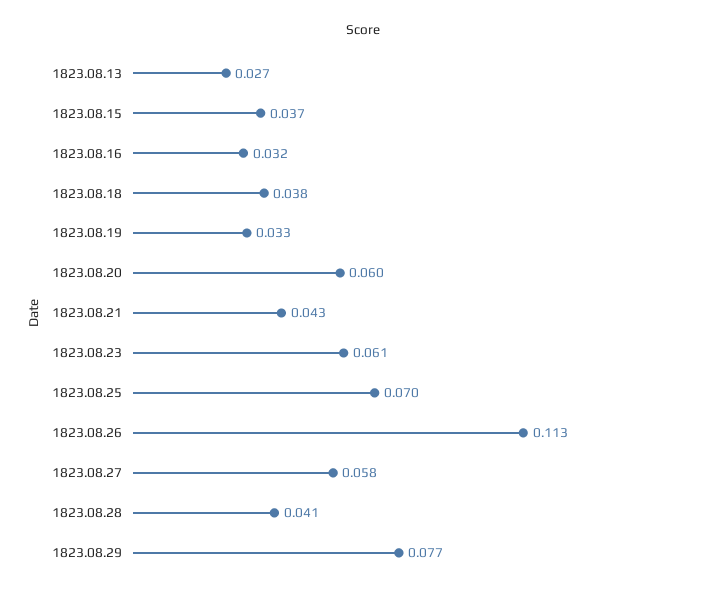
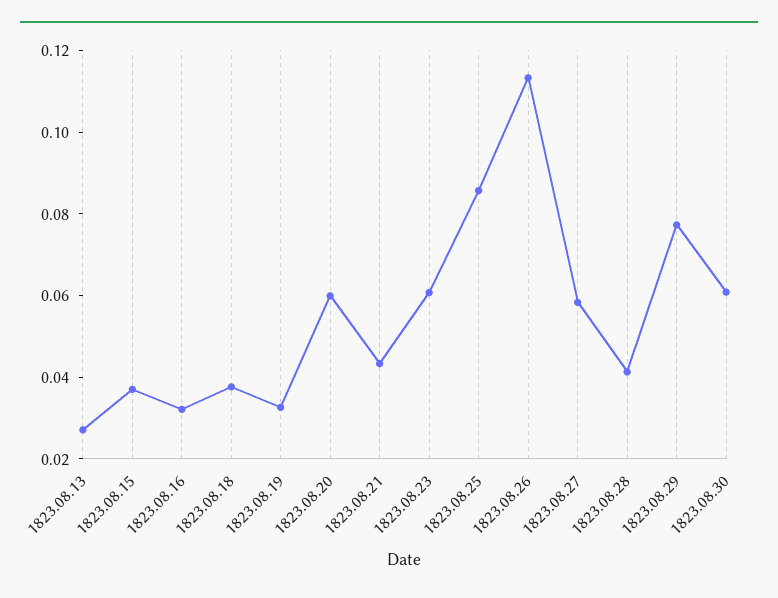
1823.08.25: 0.07 -> 0.085
1823.08.30: none -> 0.06

